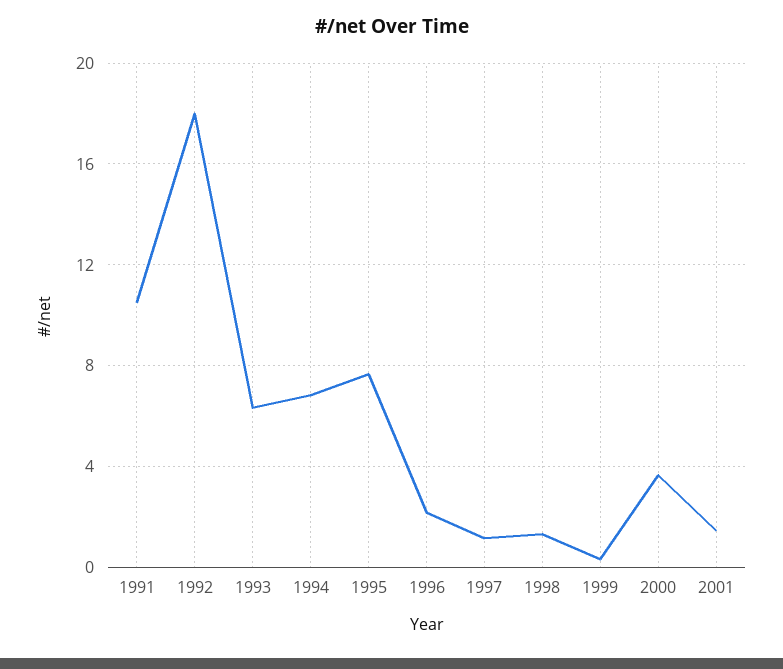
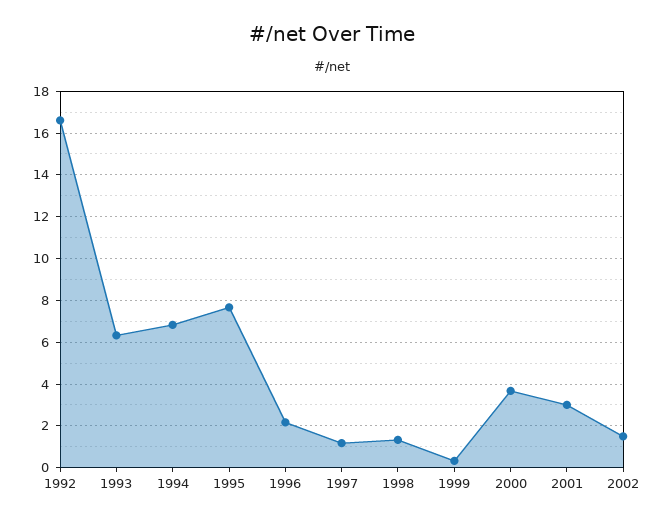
1991: 10.5 -> none
1992: 18 -> 16.5
2001: 1.5 -> 3
2002: none -> 1.5

